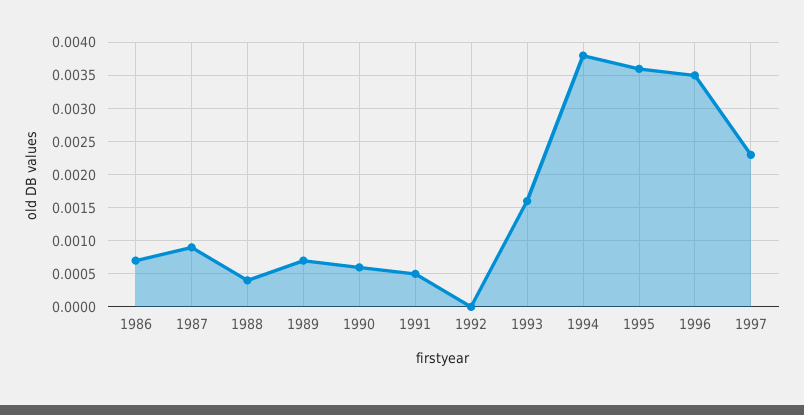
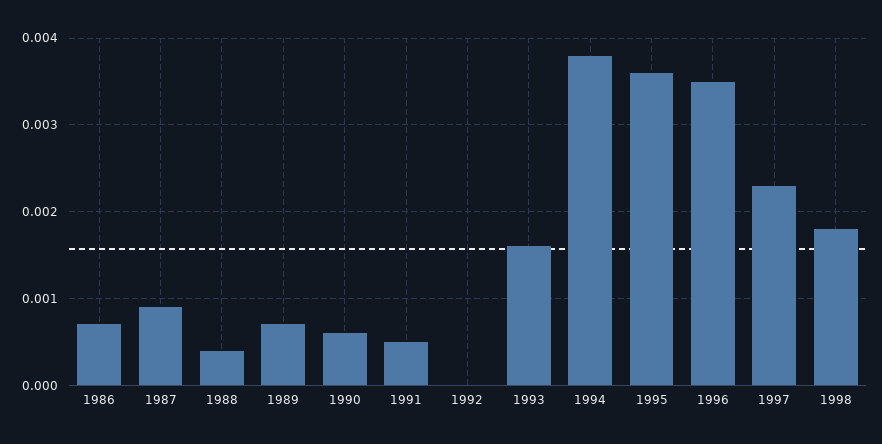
1998: none -> 0.0018

